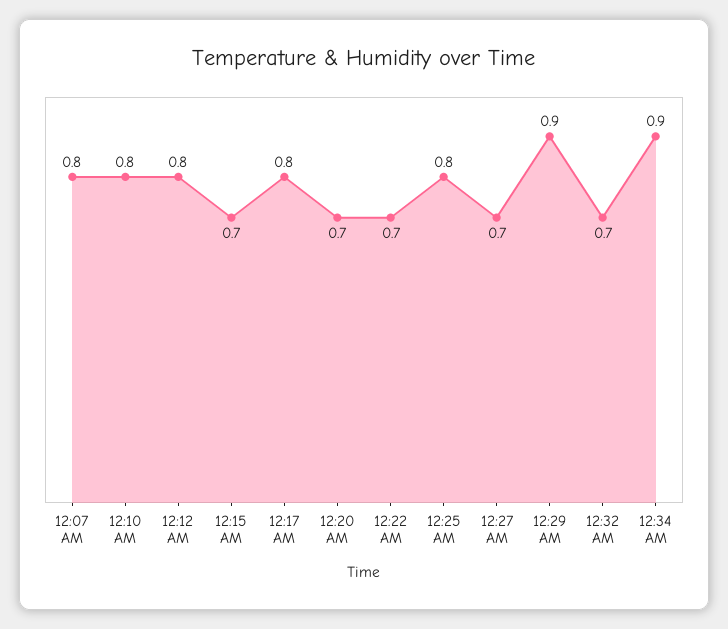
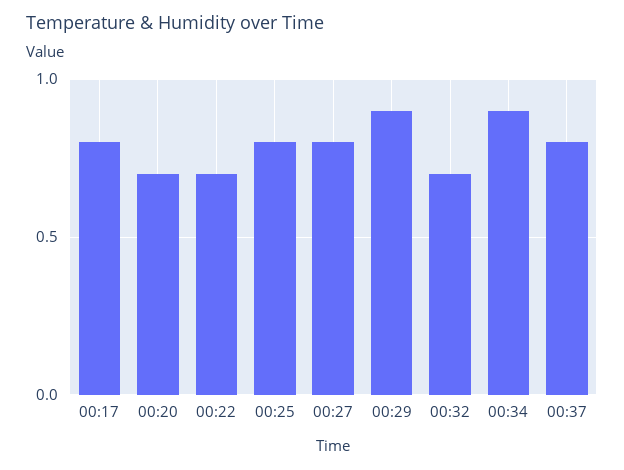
12:07 AM: 0.8 -> none
12:10 AM: 0.8 -> none
12:12 AM: 0.8 -> none
12:15 AM: 0.7 -> none
12:27 AM: 0.7 -> 0.8
00:37: none -> 0.8

